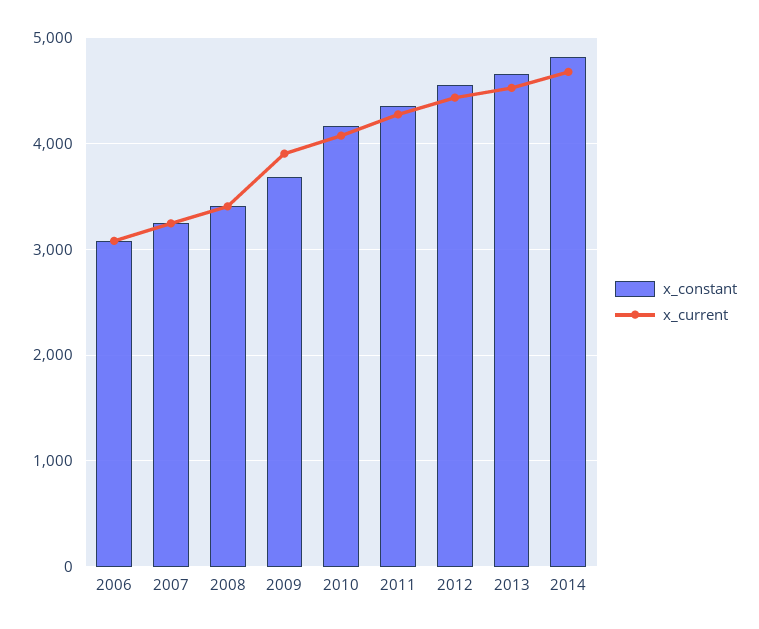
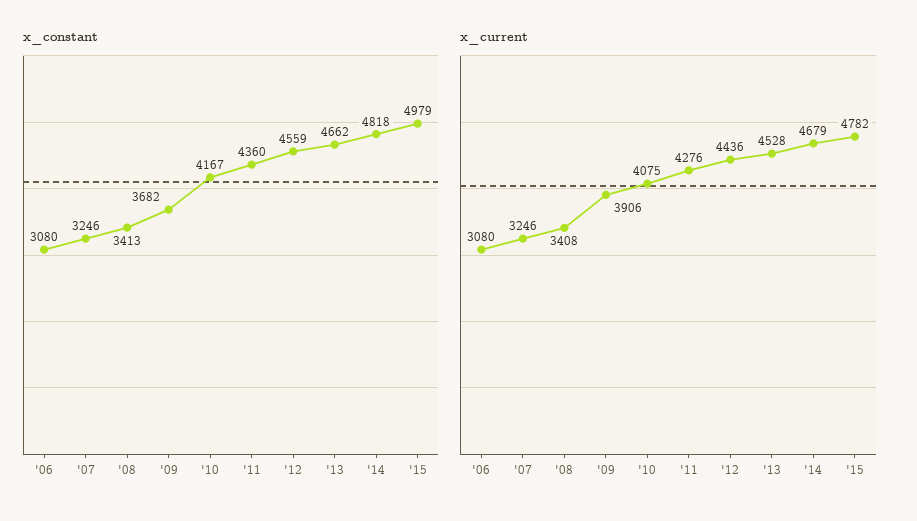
x_constant, '15: none -> 4979
x_current, '15: none -> 4782

